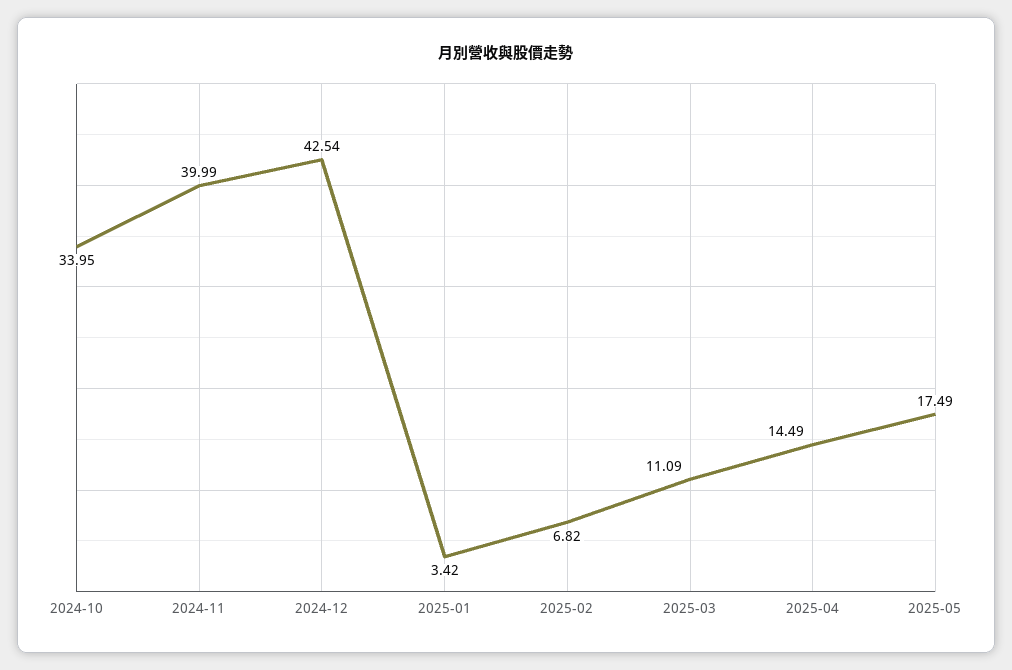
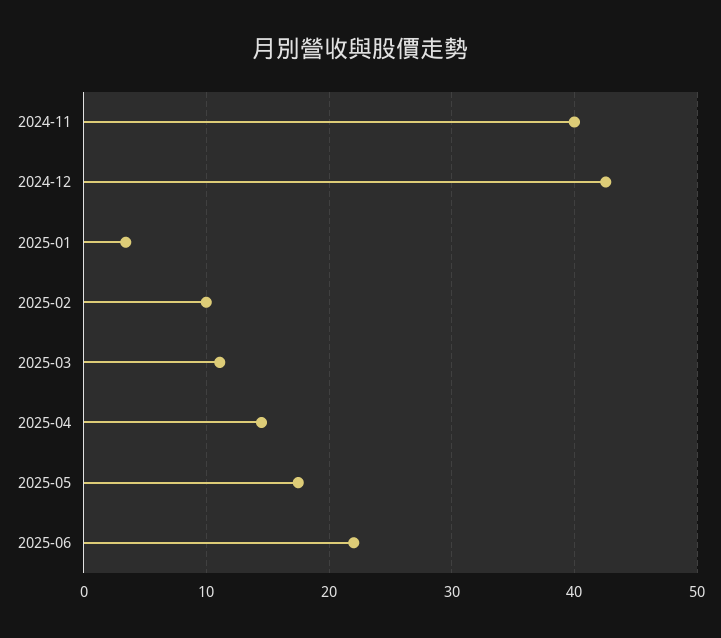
2024-10: 33.95 -> none
2025-02: 6.82 -> 10
2025-06: none -> 22

